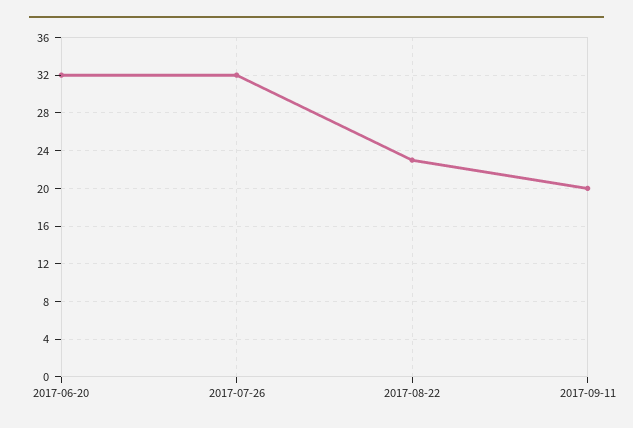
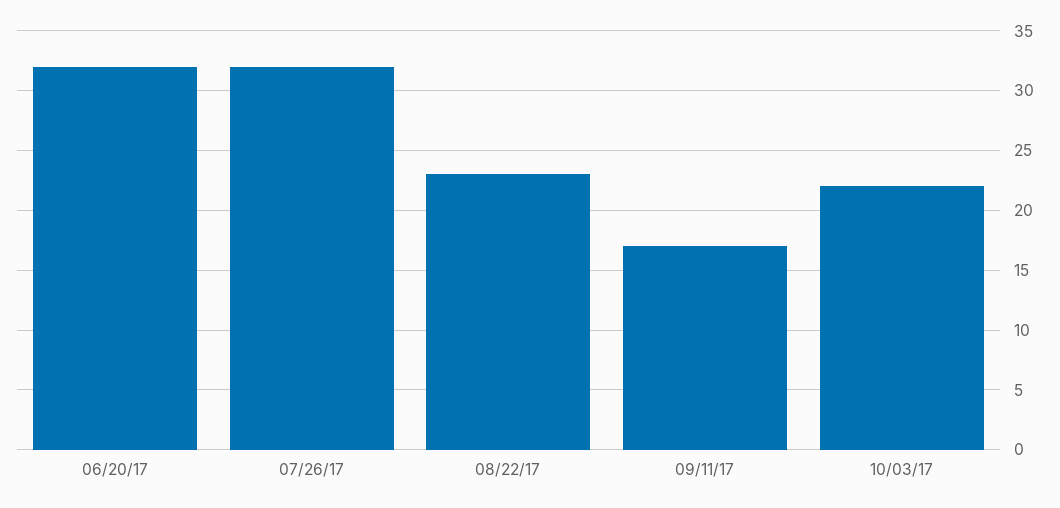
2017-09-11: 20 -> 17
10/03/17: none -> 22

